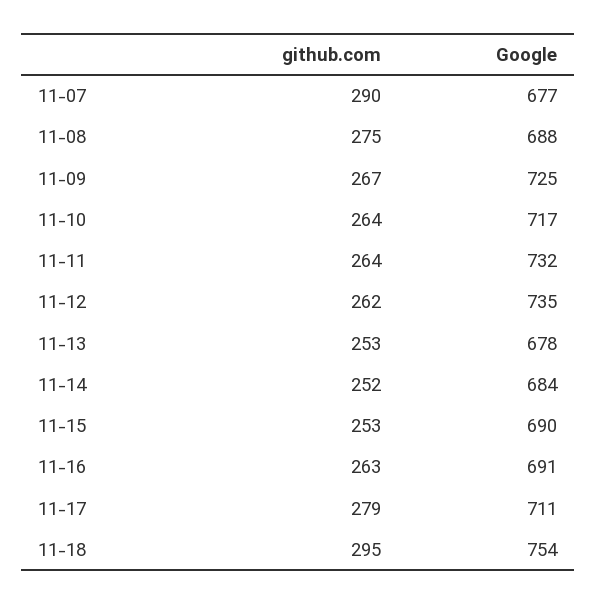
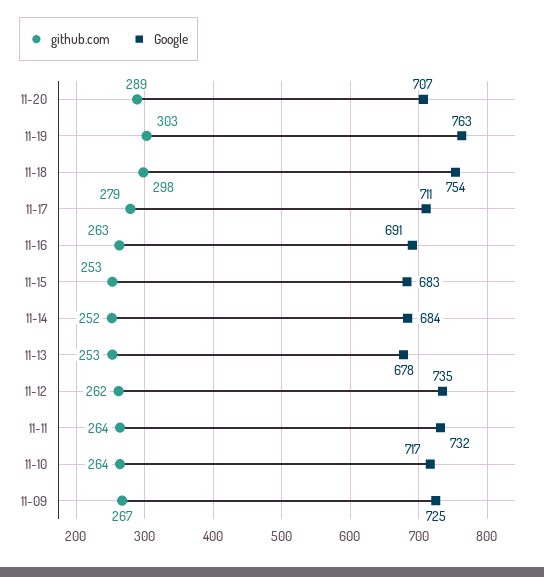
github.com, 11-07: 290 -> none
Google, 11-07: 677 -> none
github.com, 11-08: 275 -> none
Google, 11-08: 688 -> none
Google, 11-15: 690 -> 683
github.com, 11-18: 295 -> 298
github.com, 11-20: none -> 289
Google, 11-20: none -> 707
github.com, 11-19: none -> 303
Google, 11-19: none -> 763

